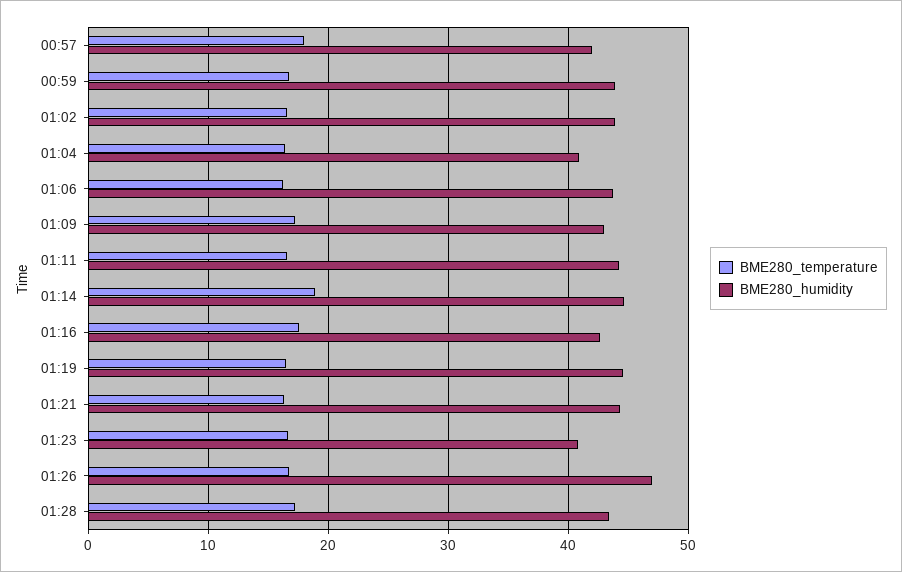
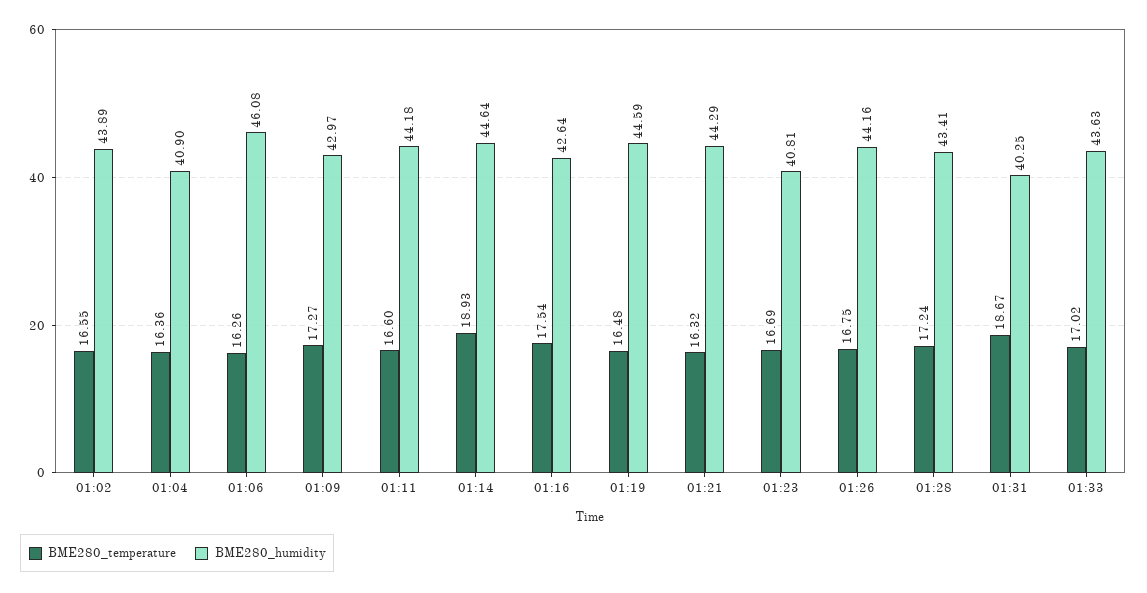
BME280_temperature, 00:57: 18 -> none
BME280_humidity, 00:57: 42 -> none
BME280_temperature, 00:59: 17 -> none
BME280_humidity, 00:59: 44 -> none
BME280_humidity, 01:06: 44 -> 46.08
BME280_humidity, 01:26: 47 -> 44.16
BME280_temperature, 01:31: none -> 18.67
BME280_humidity, 01:31: none -> 40.25
BME280_temperature, 01:33: none -> 17.02
BME280_humidity, 01:33: none -> 43.63

